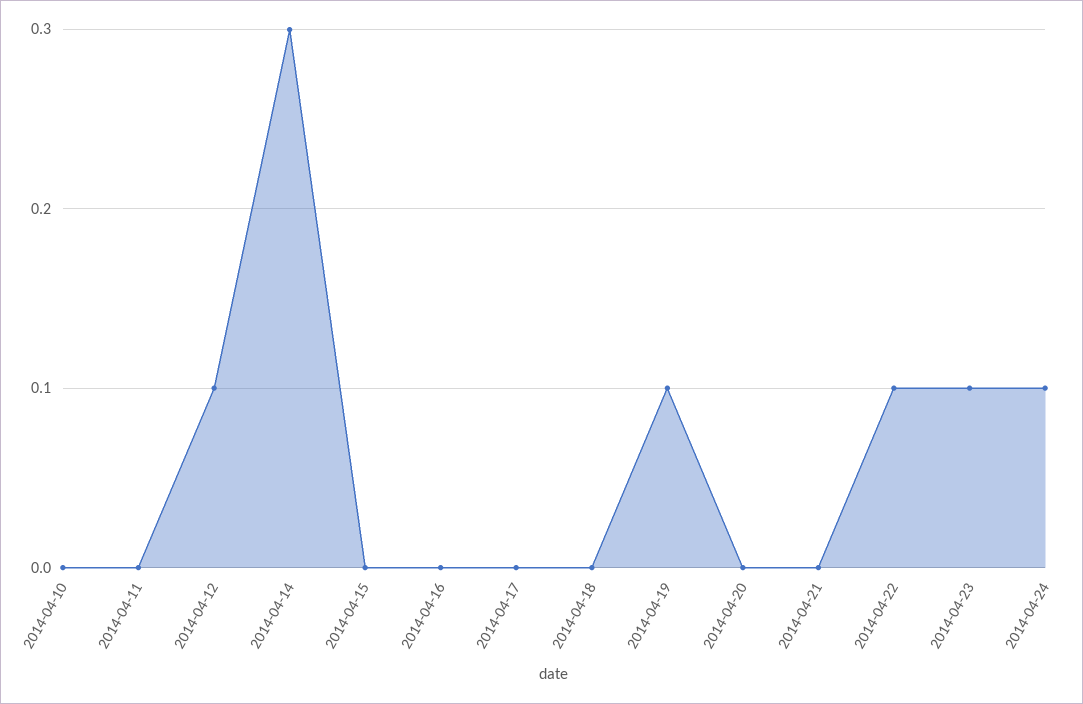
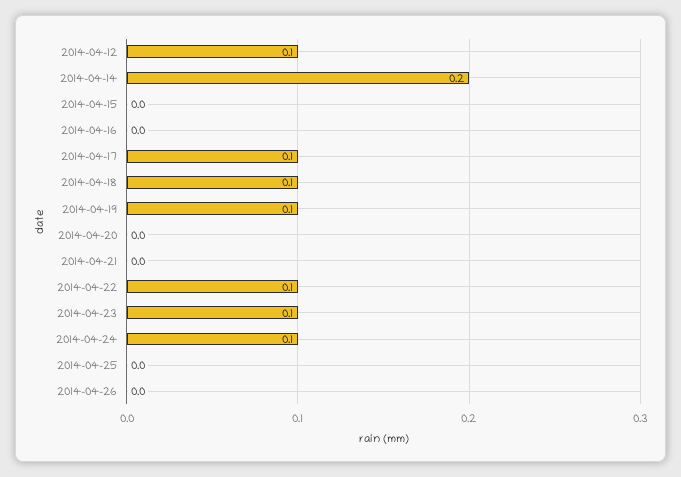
2014-04-10: 0 -> none
2014-04-11: 0 -> none
2014-04-14: 0.3 -> 0.2
2014-04-17: 0 -> 0.1
2014-04-18: 0 -> 0.1
2014-04-25: none -> 0
2014-04-26: none -> 0

